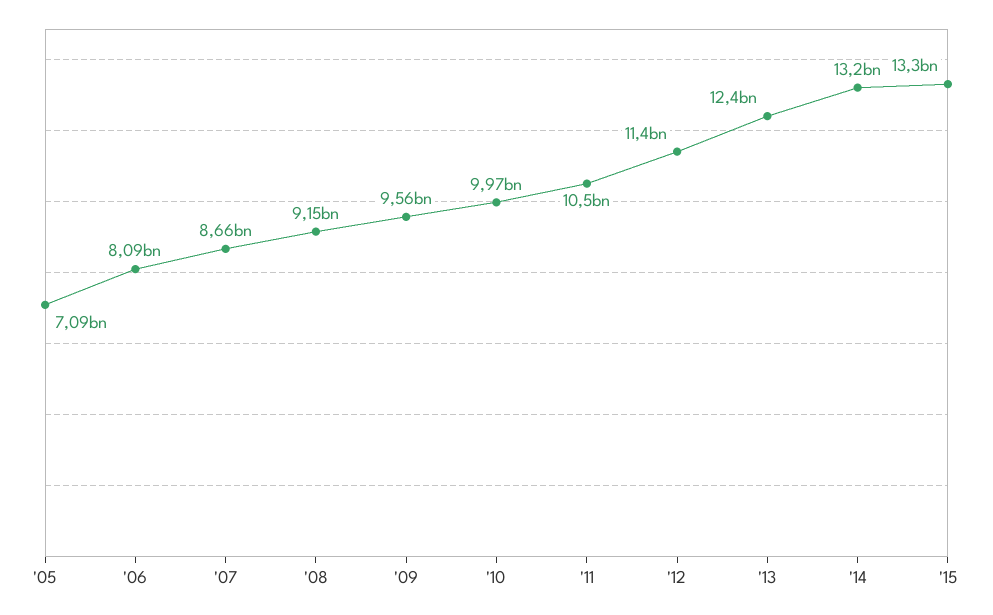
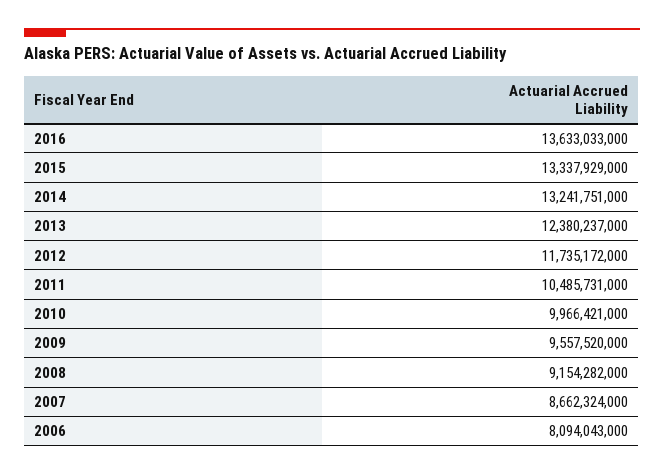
'05: 7090000000 -> none
'12: 11400000000 -> 11735172000
2016: none -> 13633033000

